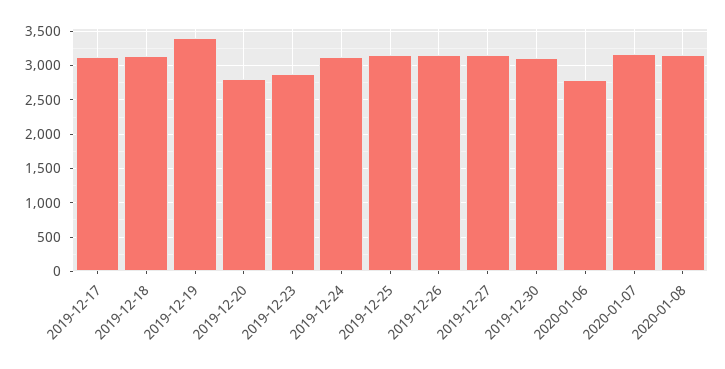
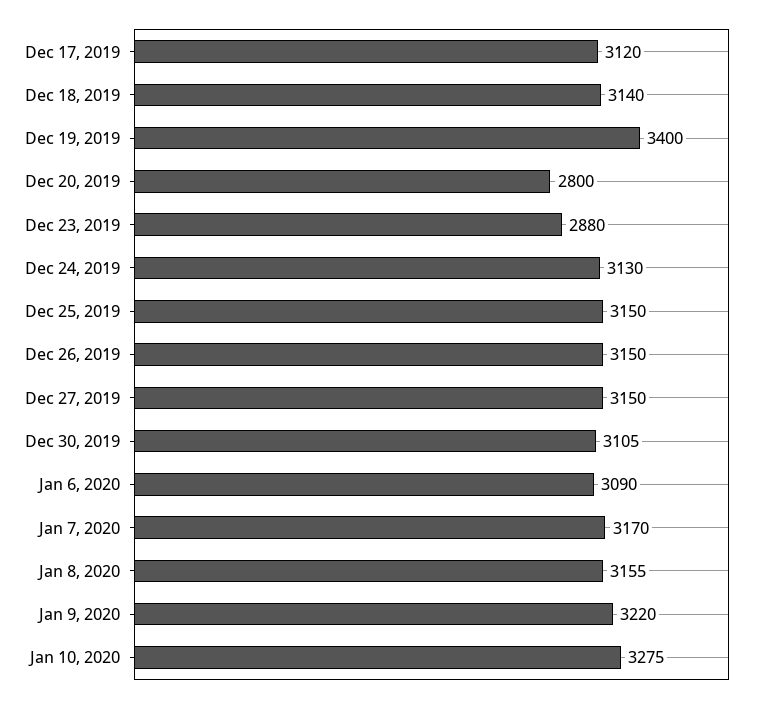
2020-01-06: 2800 -> 3090
Jan 9, 2020: none -> 3220
Jan 10, 2020: none -> 3275

